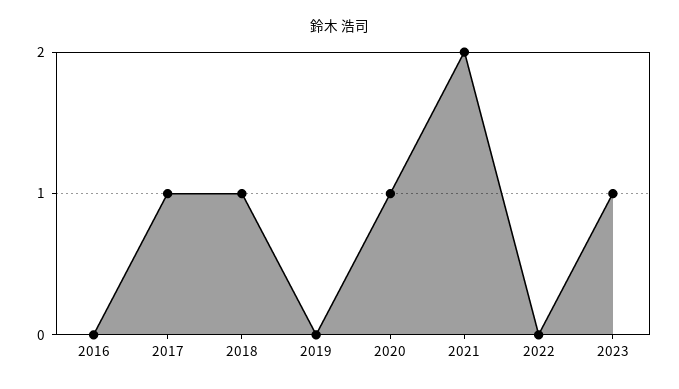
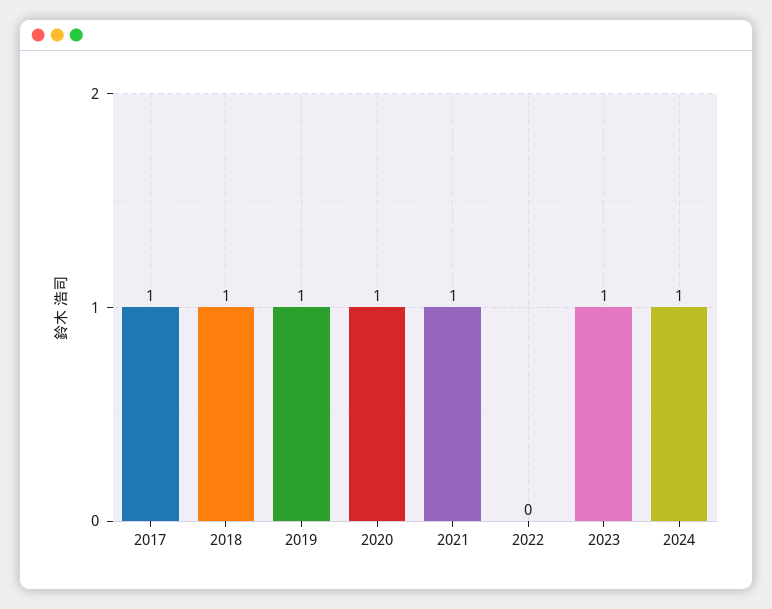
2016: 0 -> none
2019: 0 -> 1
2021: 2 -> 1
2024: none -> 1

